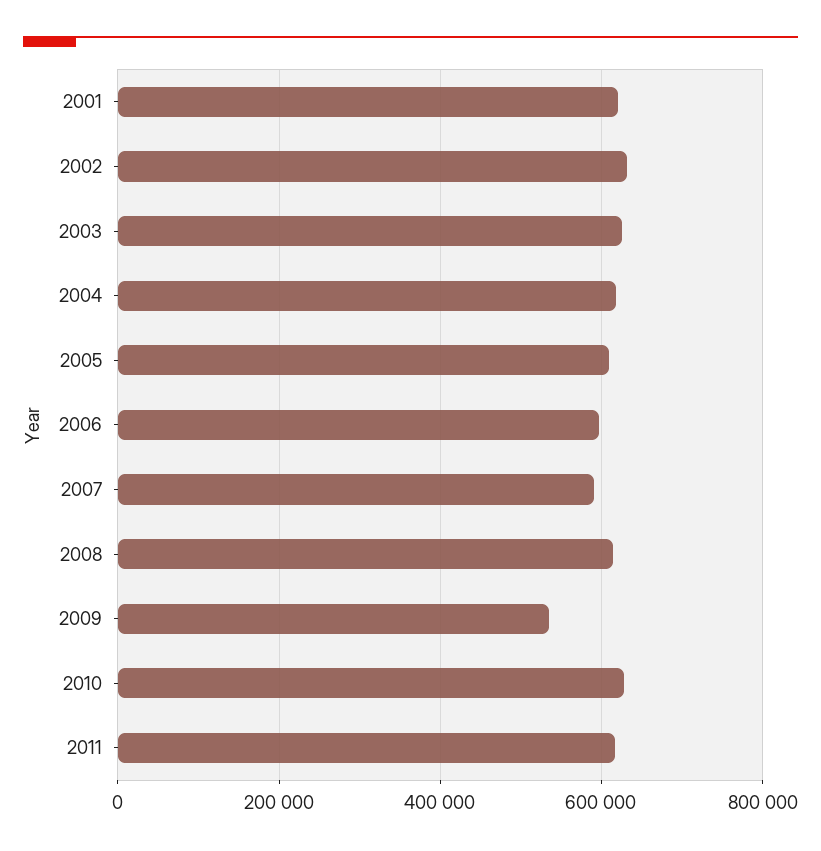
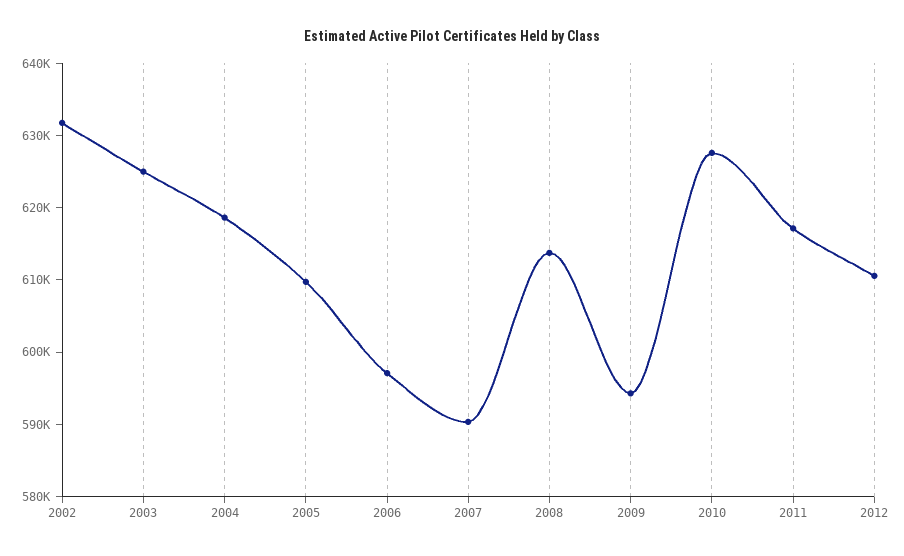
2001: 620000 -> none
2009: 540000 -> 594000
2012: none -> 610000

